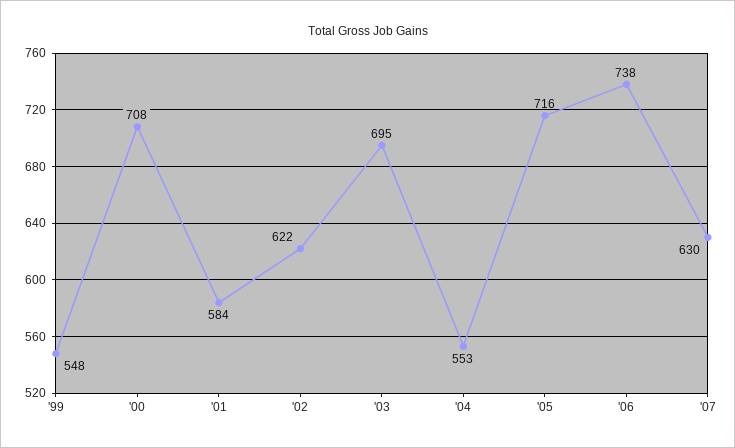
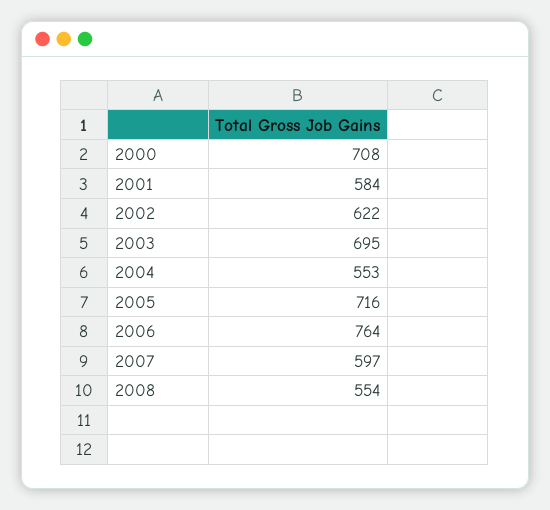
'99: 548 -> none
'06: 738 -> 764
'07: 630 -> 597
2008: none -> 554

